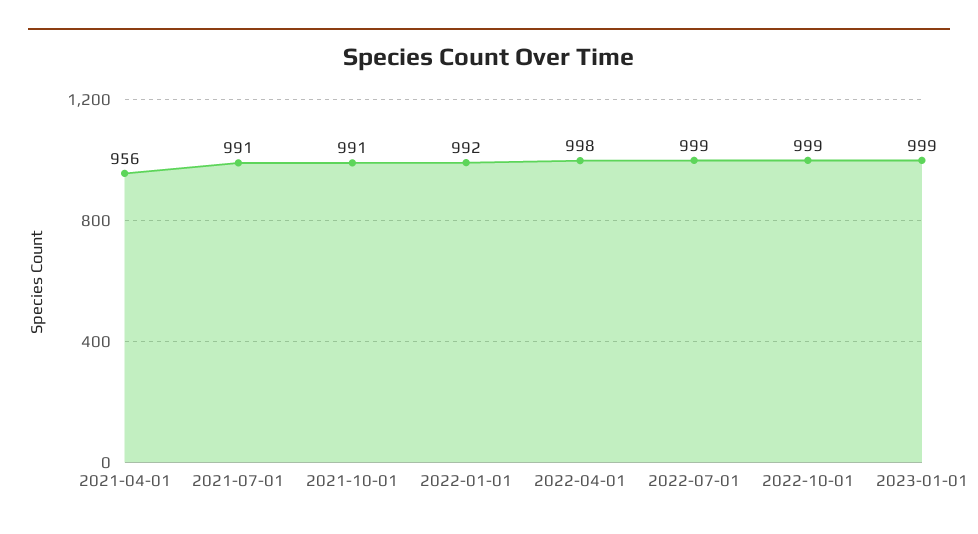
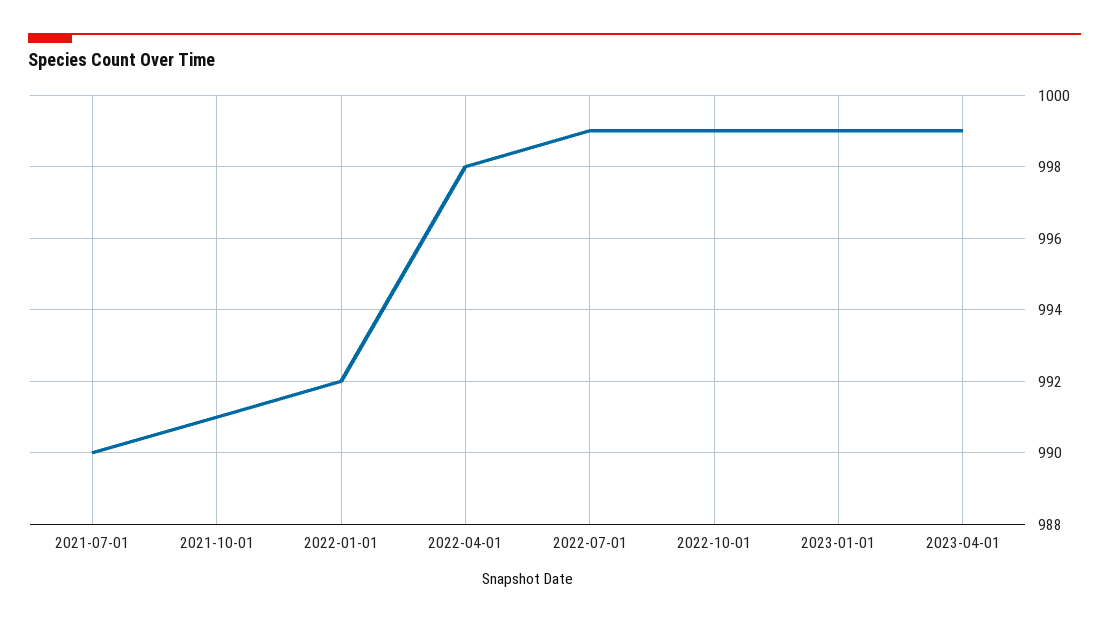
2021-04-01: 956 -> none
2021-07-01: 991 -> 990
2023-04-01: none -> 999

